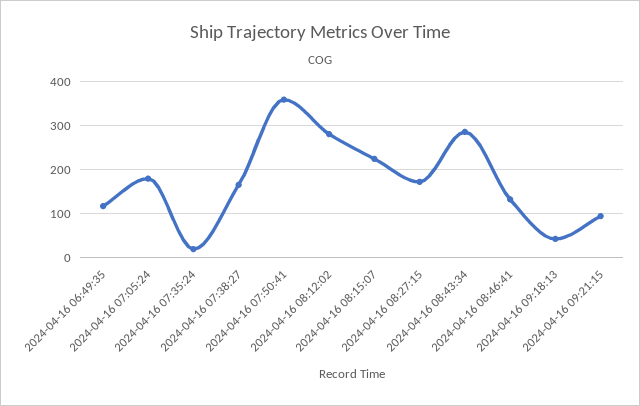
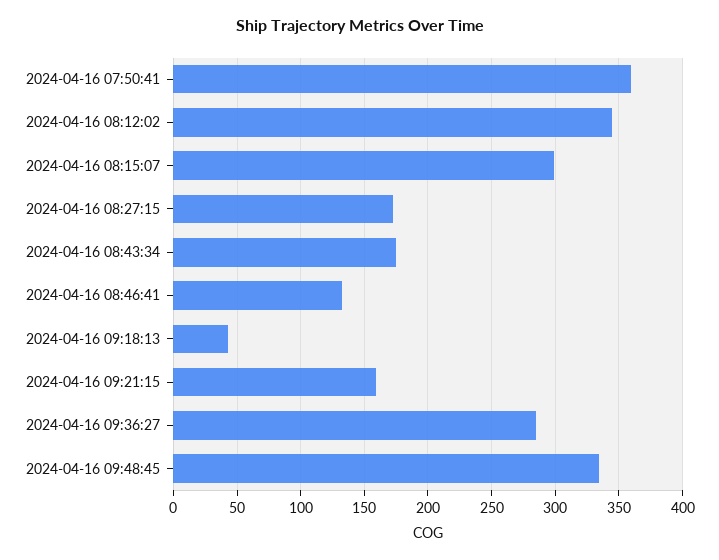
2024-04-16 06:49:35: 120 -> none
2024-04-16 07:05:24: 180 -> none
2024-04-16 07:35:24: 20 -> none
2024-04-16 07:38:27: 160 -> none
2024-04-16 08:12:02: 280 -> 345
2024-04-16 08:15:07: 220 -> 300
2024-04-16 08:43:34: 280 -> 175
2024-04-16 09:21:15: 100 -> 160
2024-04-16 09:36:27: none -> 285
2024-04-16 09:48:45: none -> 335

